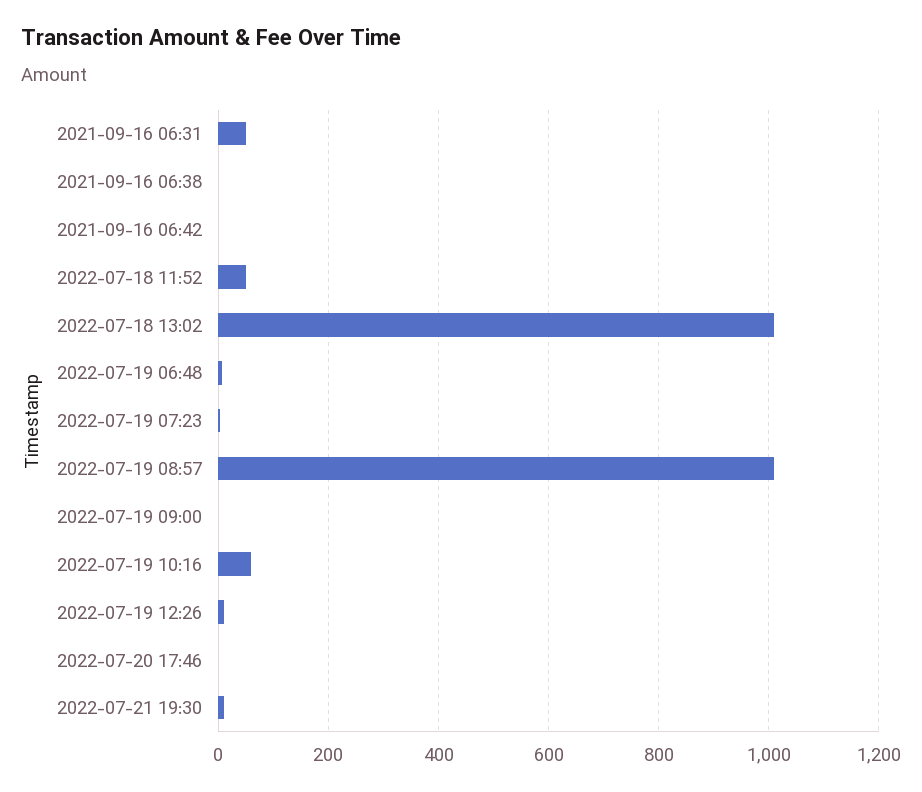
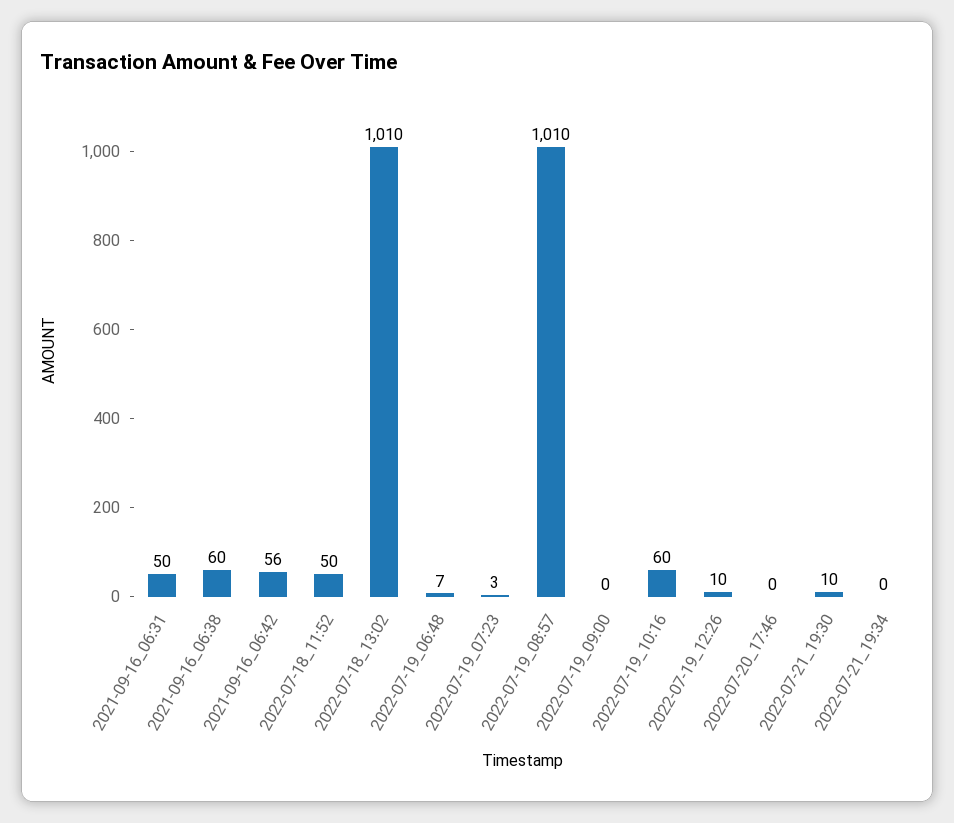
2021-09-16 06:38: 0 -> 60
2021-09-16 06:42: 0 -> 56
2022-07-21_19:34: none -> 0

